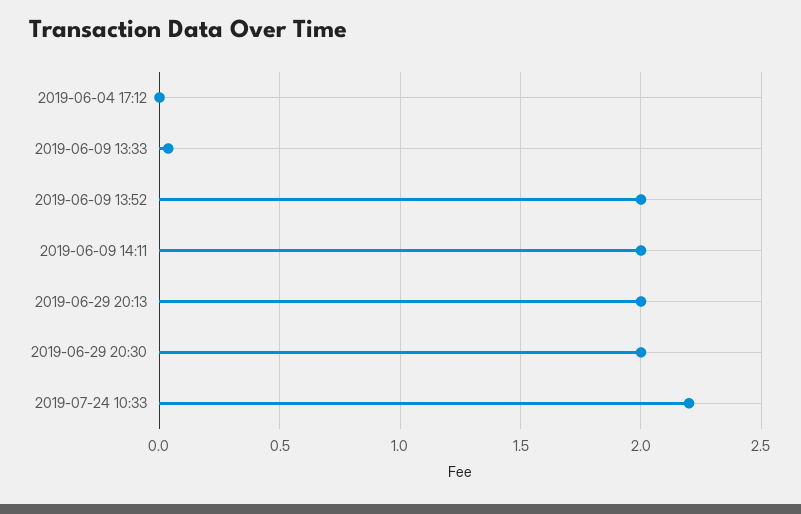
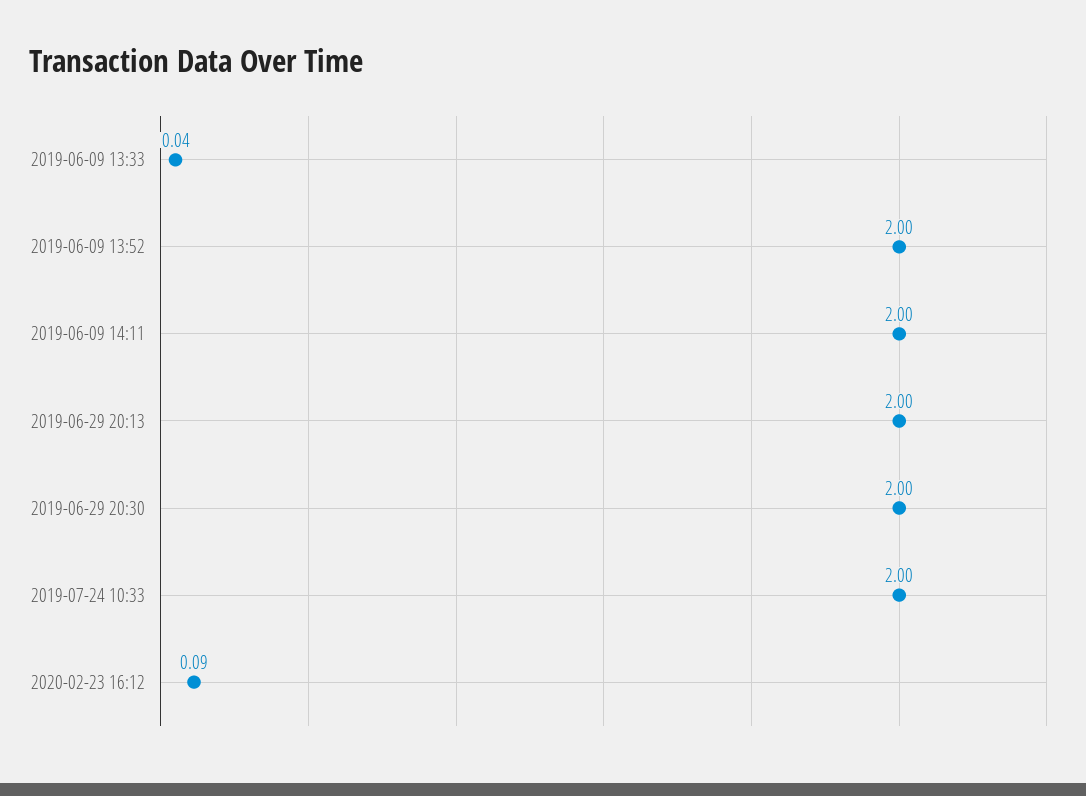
2019-06-04 17:12: 0 -> none
2019-07-24 10:33: 2.2 -> 2
2020-02-23 16:12: none -> 0.09

